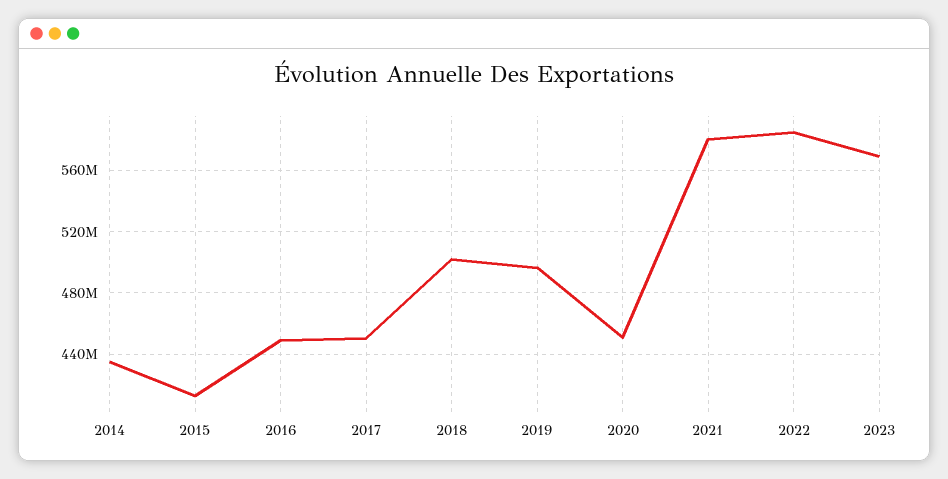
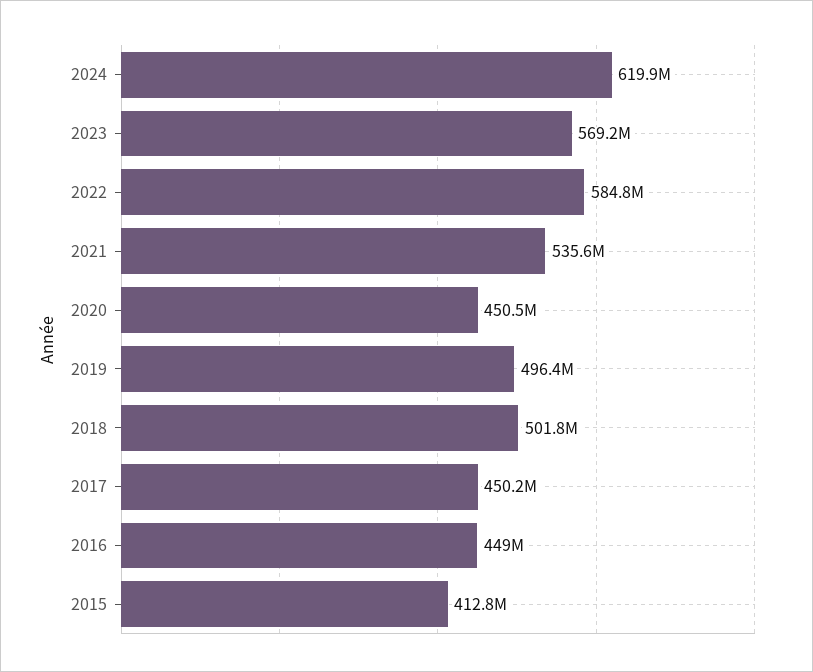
2014: 435000000 -> none
2021: 580000000 -> 535600000
2024: none -> 619900000

